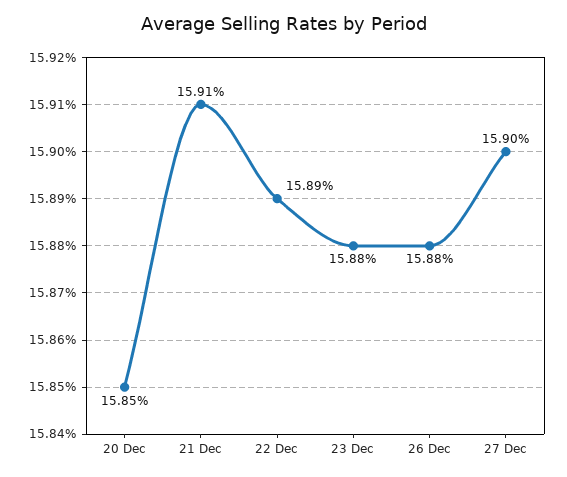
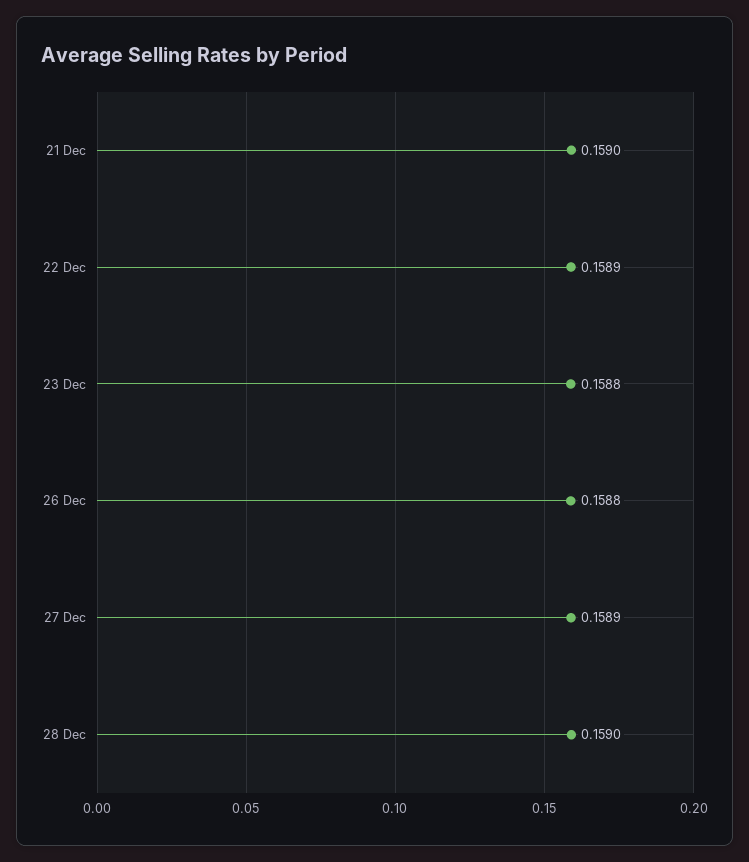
20 Dec: 0.1585 -> none
21 Dec: 0.1591 -> 0.159
27 Dec: 0.159 -> 0.1589
28 Dec: none -> 0.159

